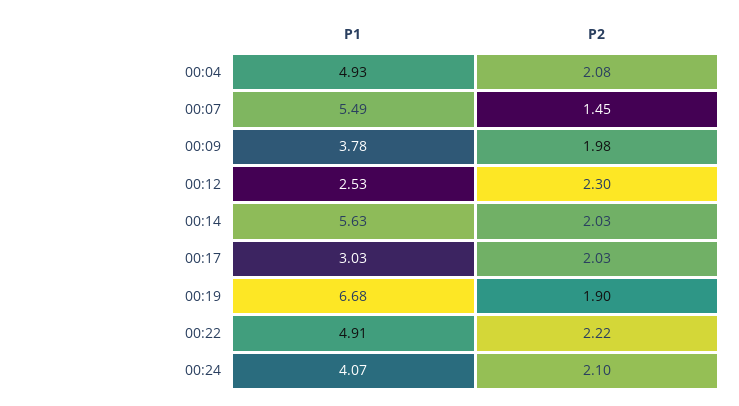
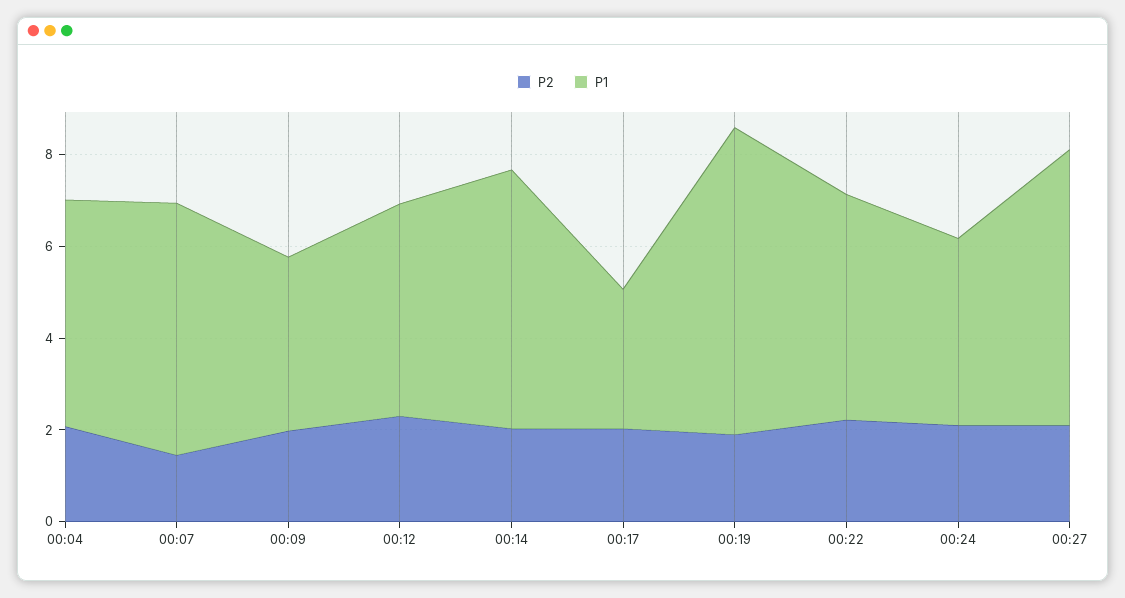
P1, 00:12: 2.53 -> 4.5
P2, 00:27: none -> 2
P1, 00:27: none -> 6

